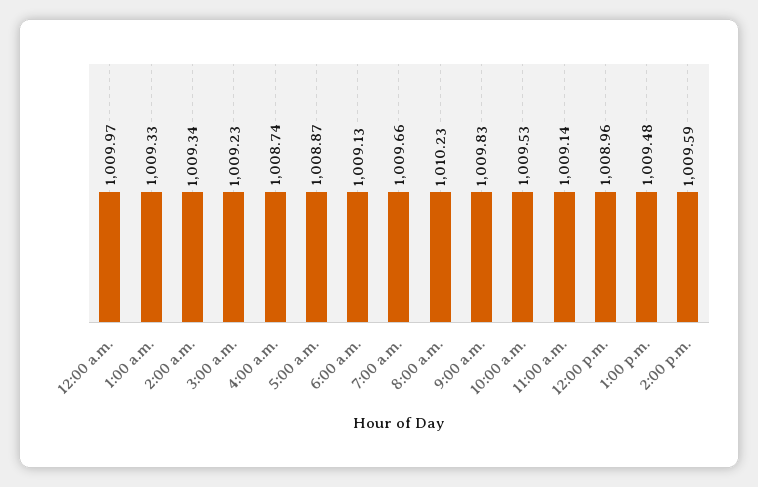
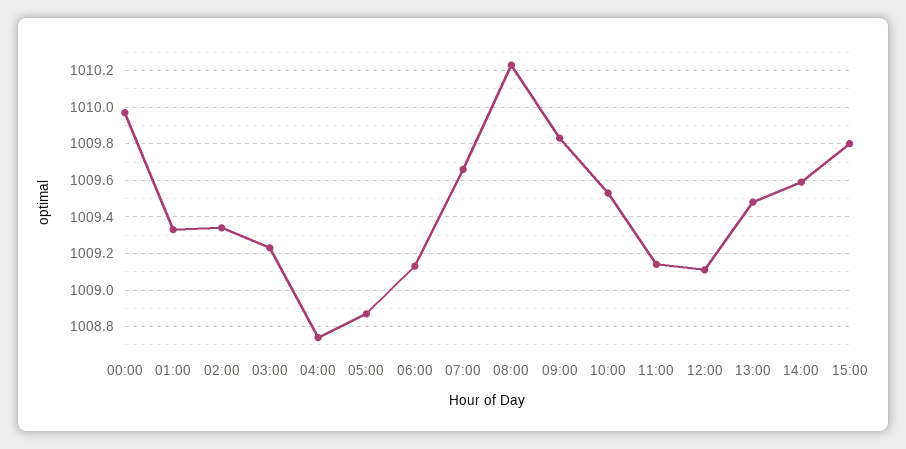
12:00 p.m.: 1008.96 -> 1009.1
15:00: none -> 1009.8

